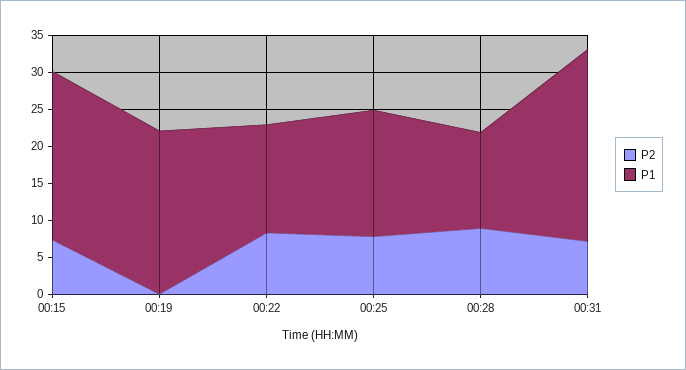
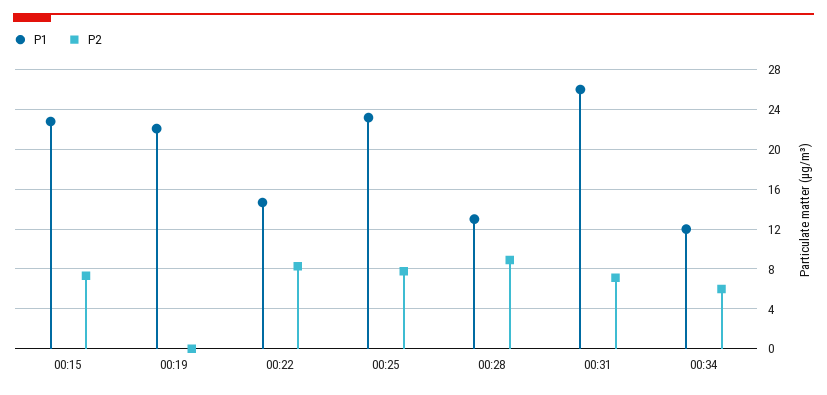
P1, 00:25: 17.5 -> 23
P1, 00:34: none -> 12
P2, 00:34: none -> 6

